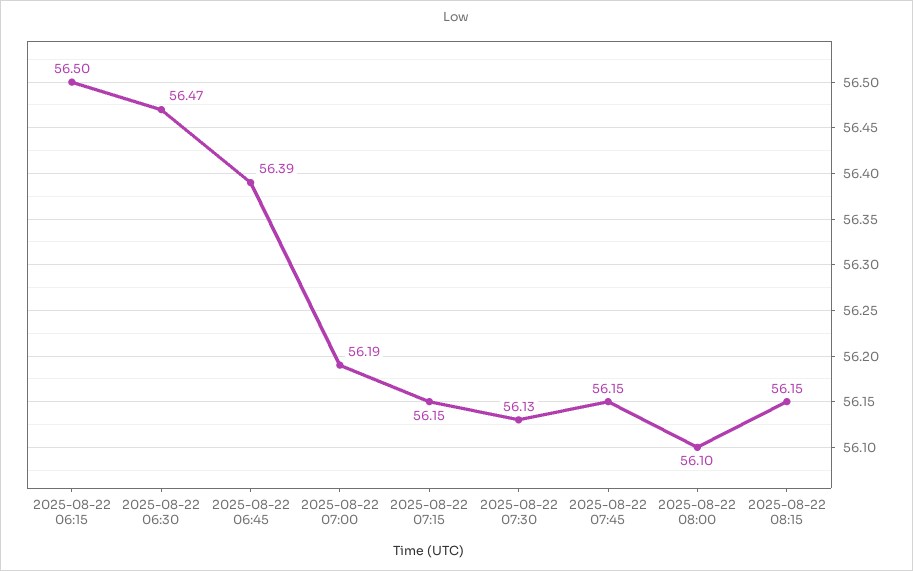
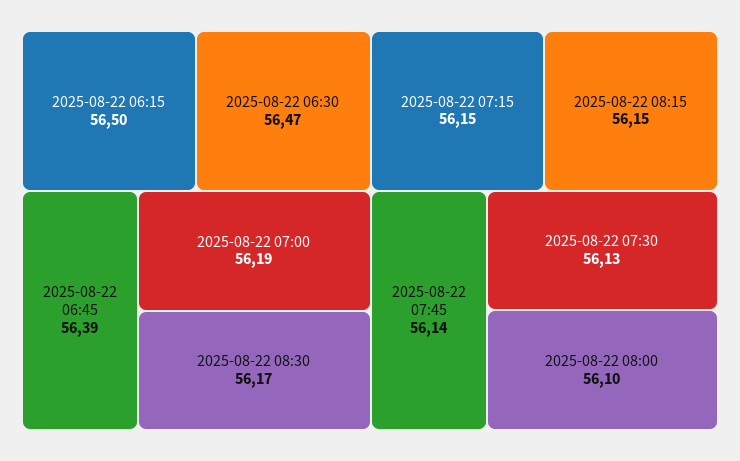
2025-08-22 07:45: 56.15 -> 56.14
2025-08-22 08:30: none -> 56.17

